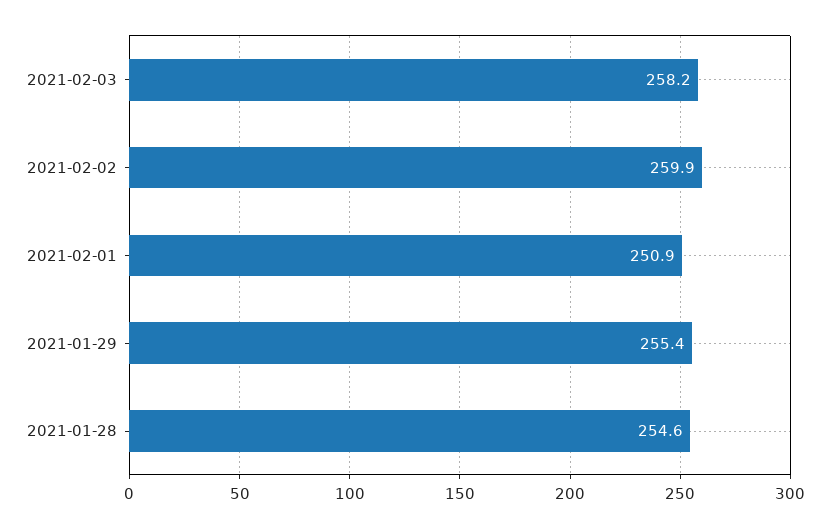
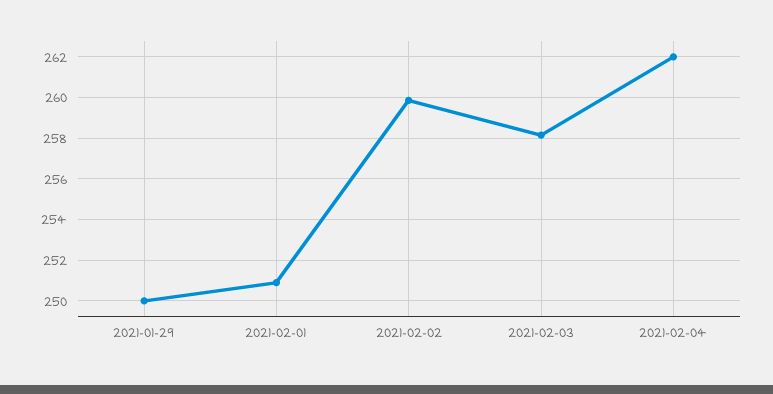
2021-01-29: 255.4 -> 250
2021-01-28: 254.6 -> none
2021-02-04: none -> 262

